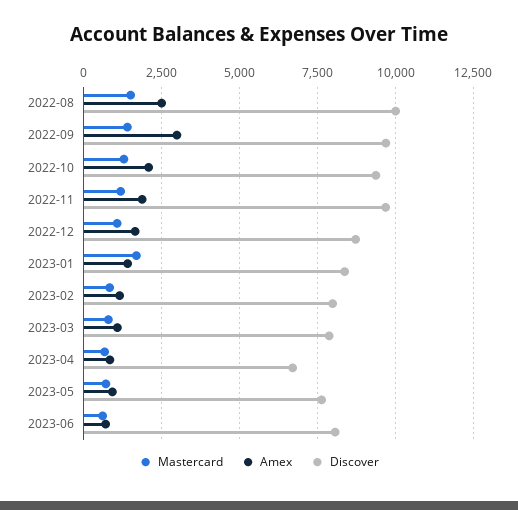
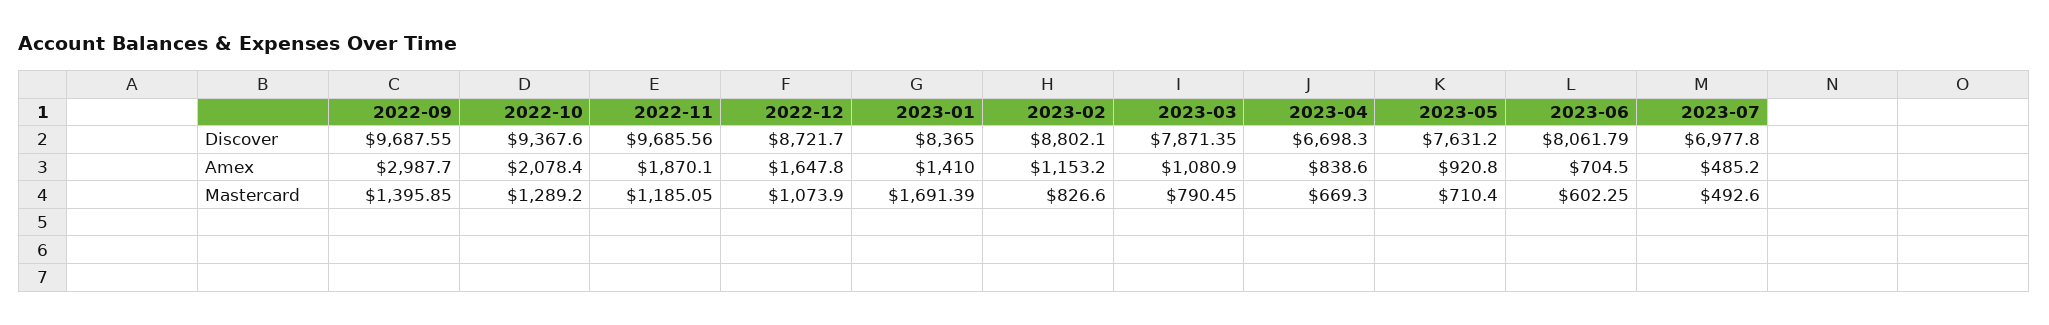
Mastercard, 2022-08: 1500 -> none
Amex, 2022-08: 2500 -> none
Discover, 2022-08: 10000 -> none
Discover, 2023-02: 8000 -> 8802.1
Discover, 2023-07: none -> 6977.8
Amex, 2023-07: none -> 485.2
Mastercard, 2023-07: none -> 492.6

